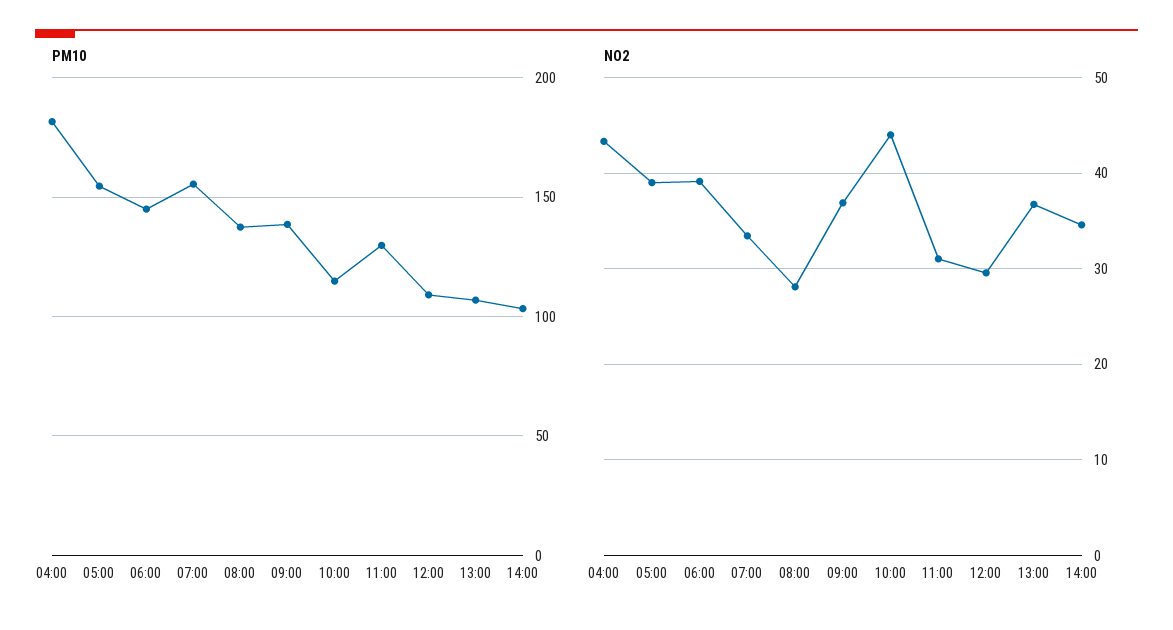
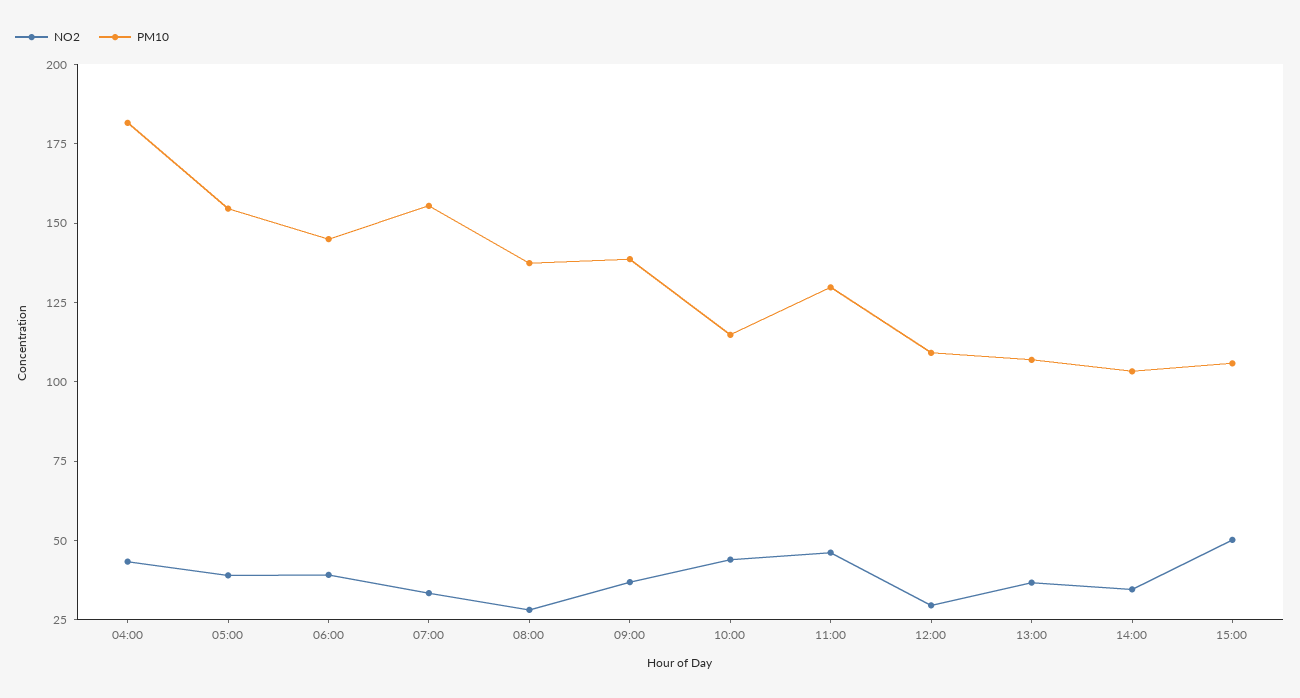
NO2, 11:00: 31 -> 45
NO2, 15:00: none -> 50
PM10, 15:00: none -> 105

